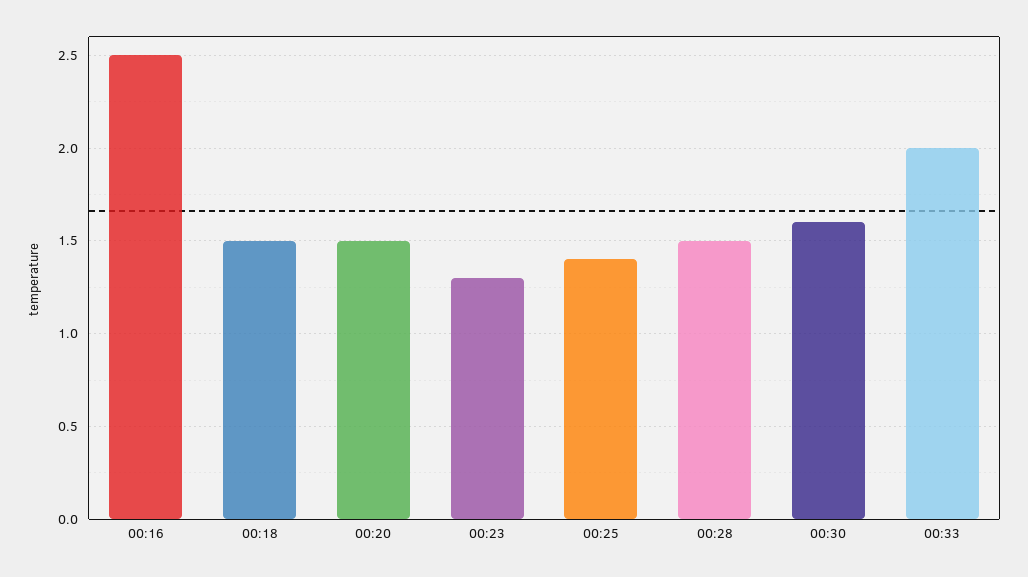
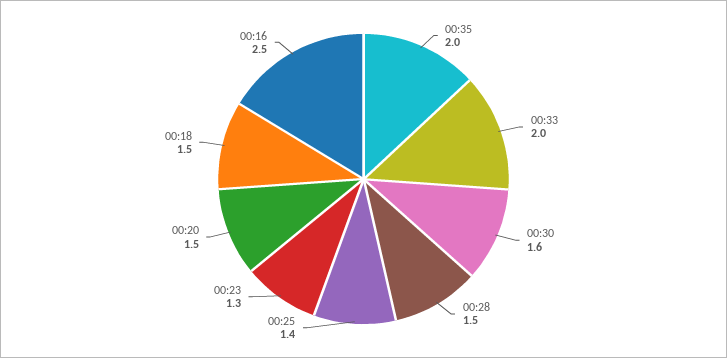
00:35: none -> 2

